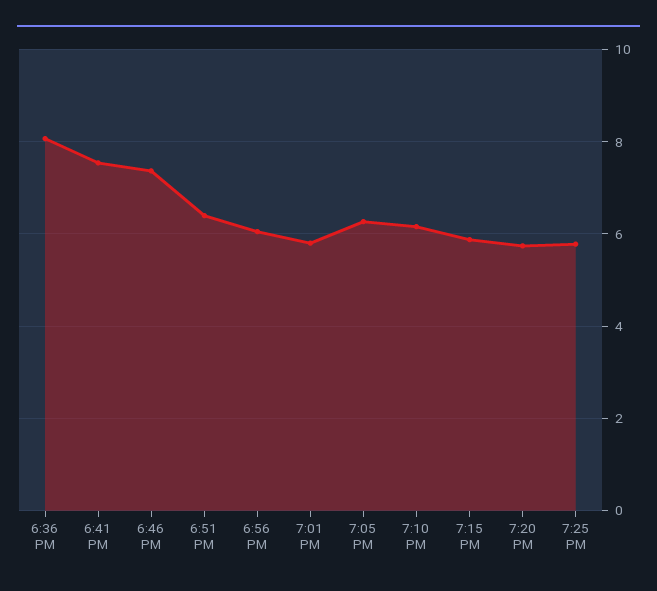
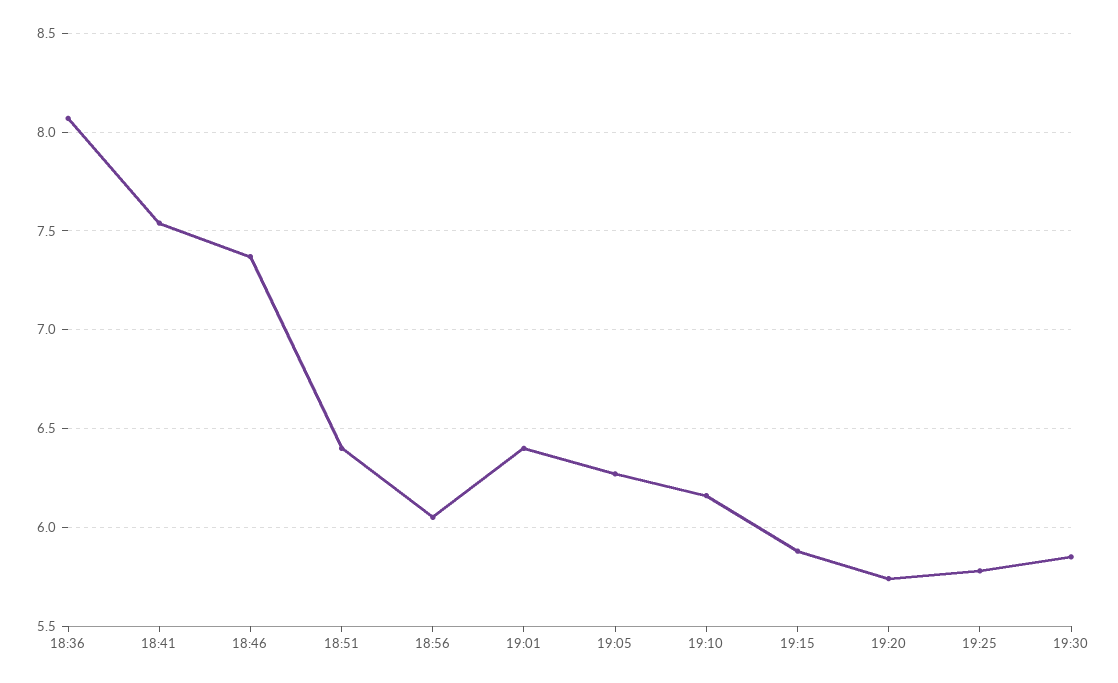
7:01 PM: 5.8 -> 6.4
19:30: none -> 5.85

